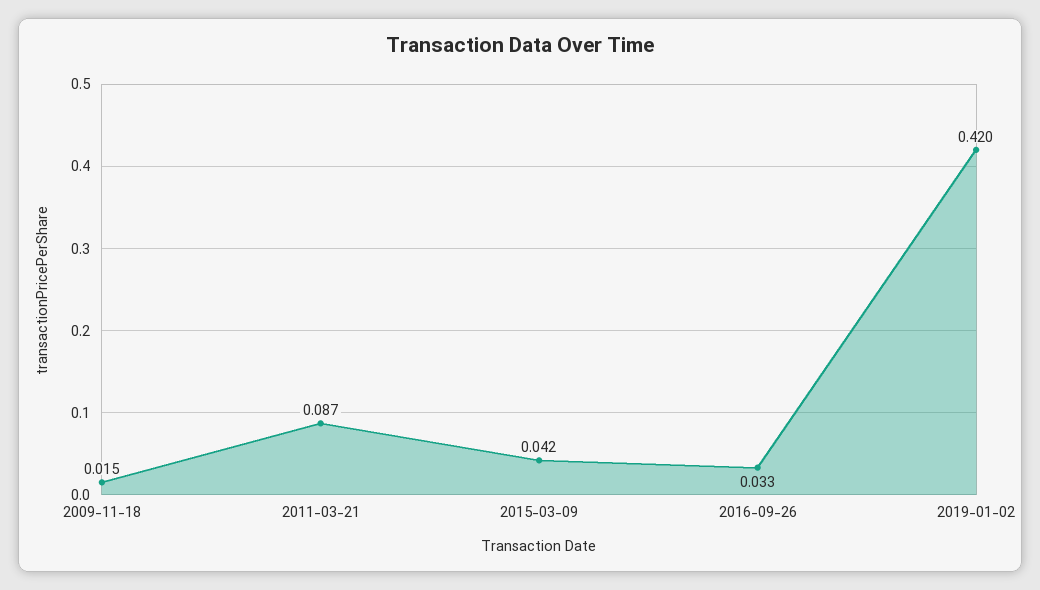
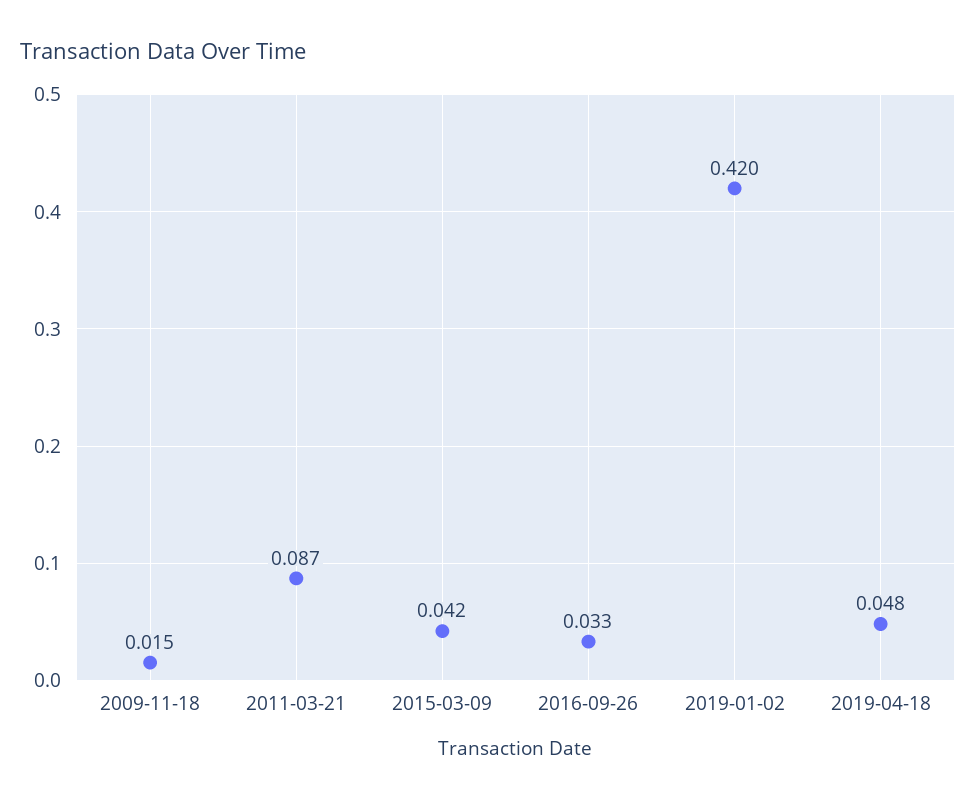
2019-04-18: none -> 0.048

